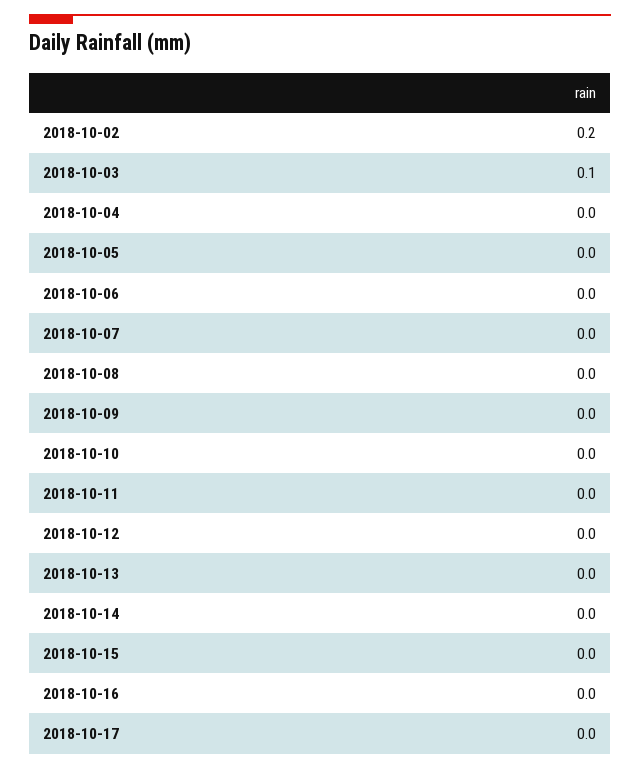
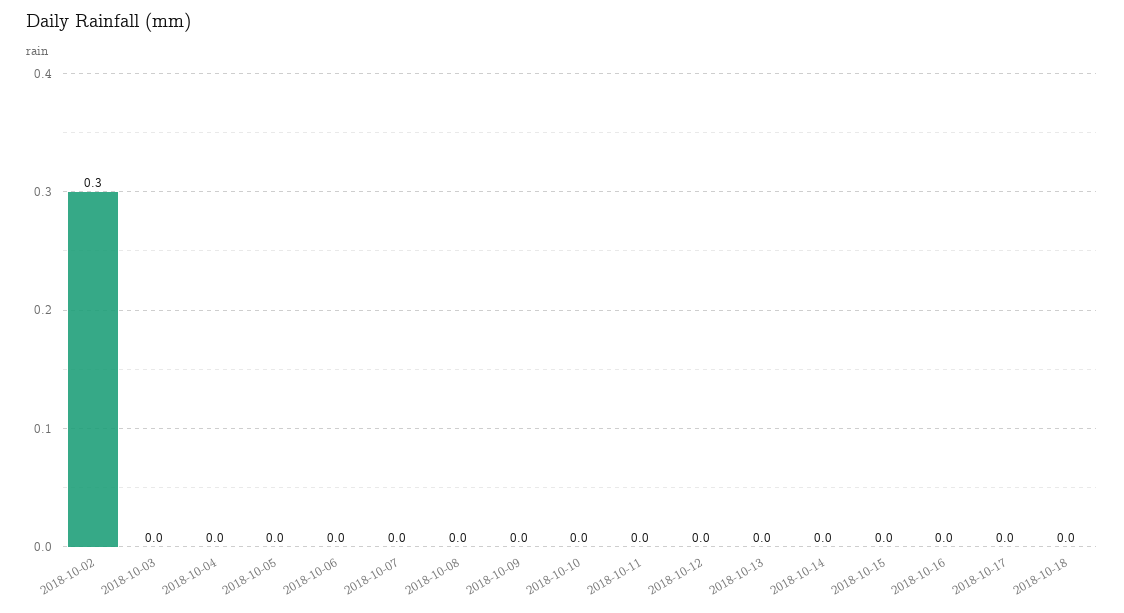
2018-10-02: 0.2 -> 0.3
2018-10-03: 0.1 -> 0
2018-10-18: none -> 0

